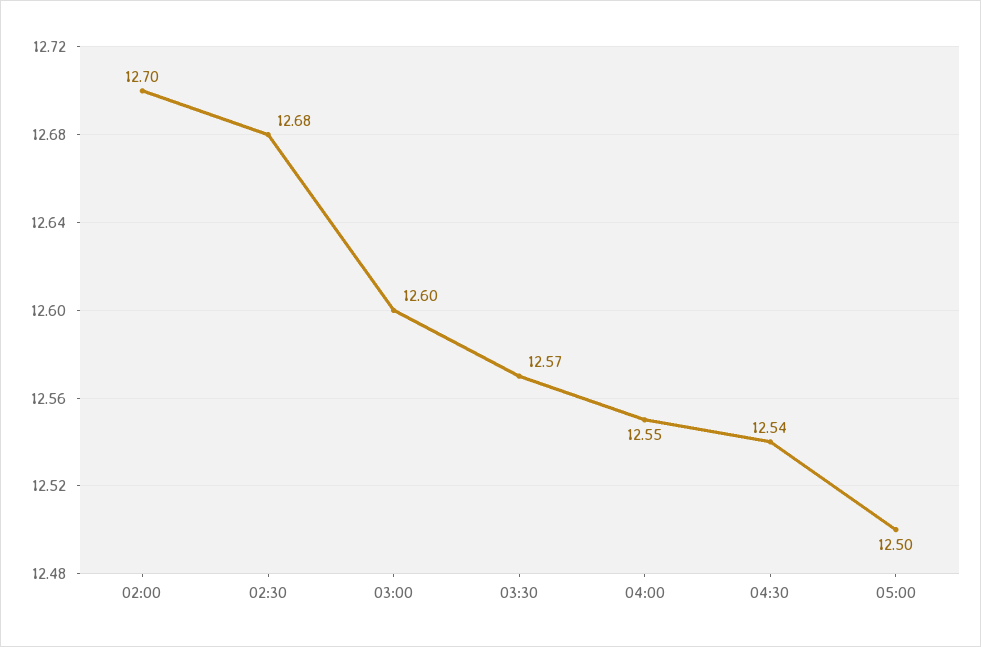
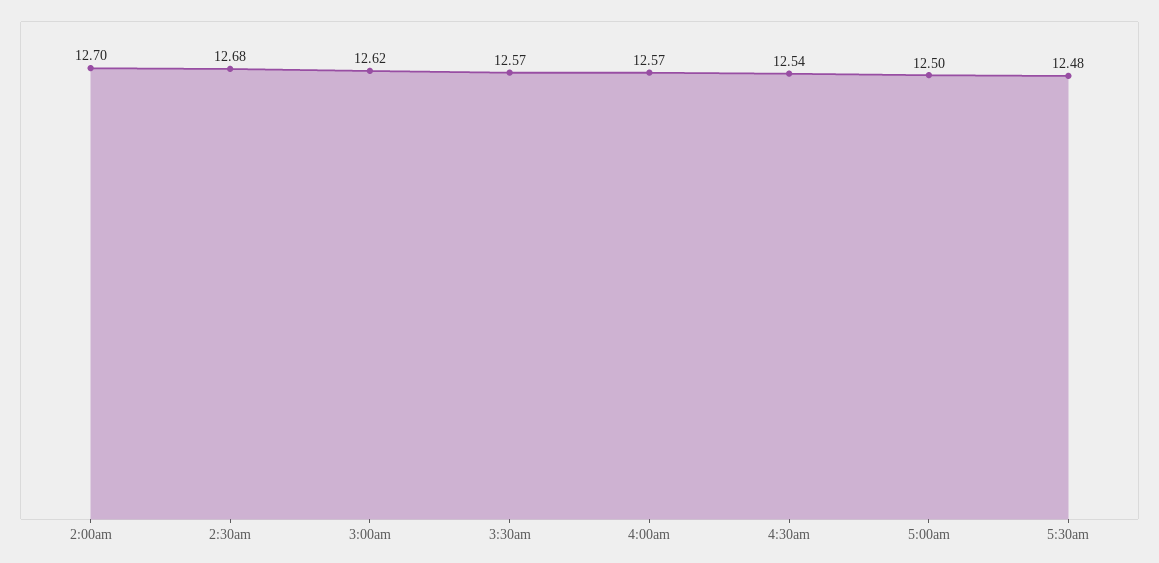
03:00: 12.6 -> 12.62
04:00: 12.55 -> 12.57
5:30am: none -> 12.48

